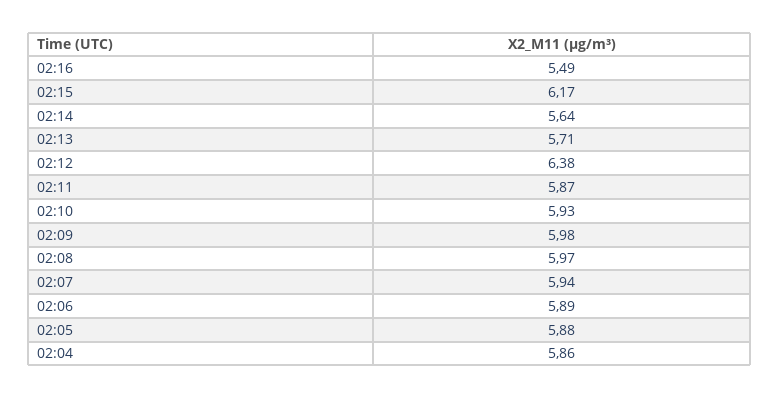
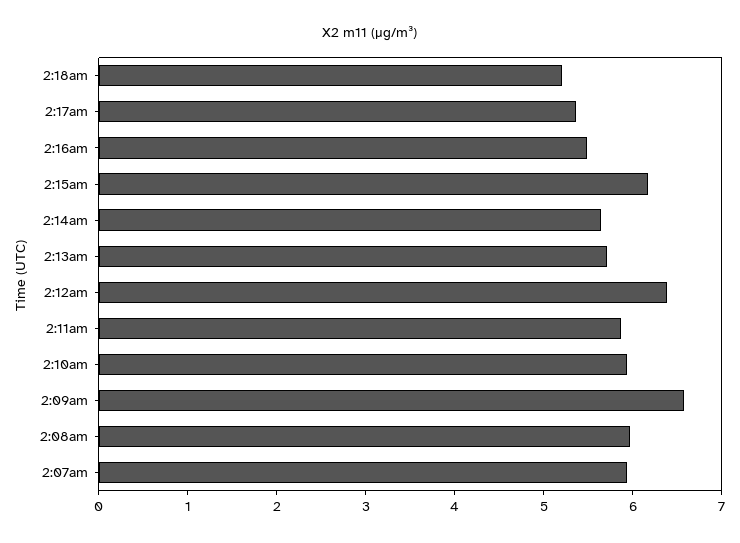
02:09: 5.98 -> 6.6
02:06: 5.89 -> none
02:05: 5.88 -> none
02:04: 5.86 -> none
2:18am: none -> 5.2
2:17am: none -> 5.4

